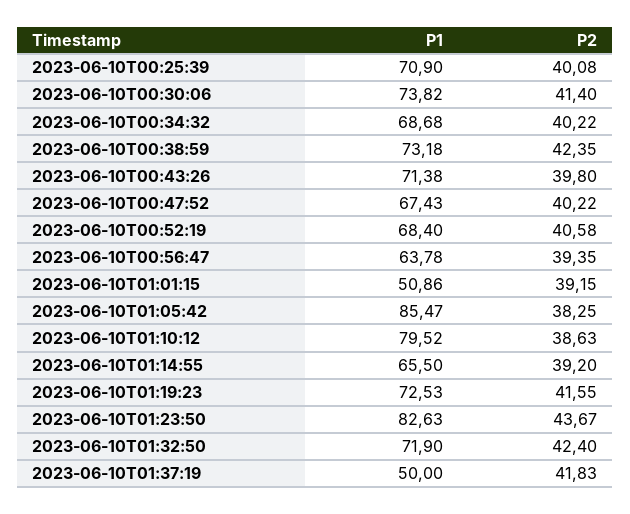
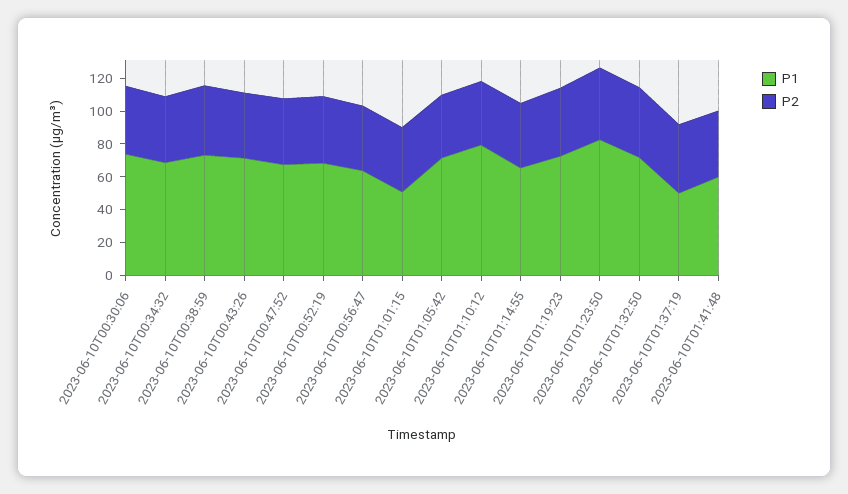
P1, 2023-06-10T00:25:39: 70.9 -> none
P2, 2023-06-10T00:25:39: 40.08 -> none
P1, 2023-06-10T01:05:42: 85.47 -> 70
P1, 2023-06-10T01:41:48: none -> 60
P2, 2023-06-10T01:41:48: none -> 40

